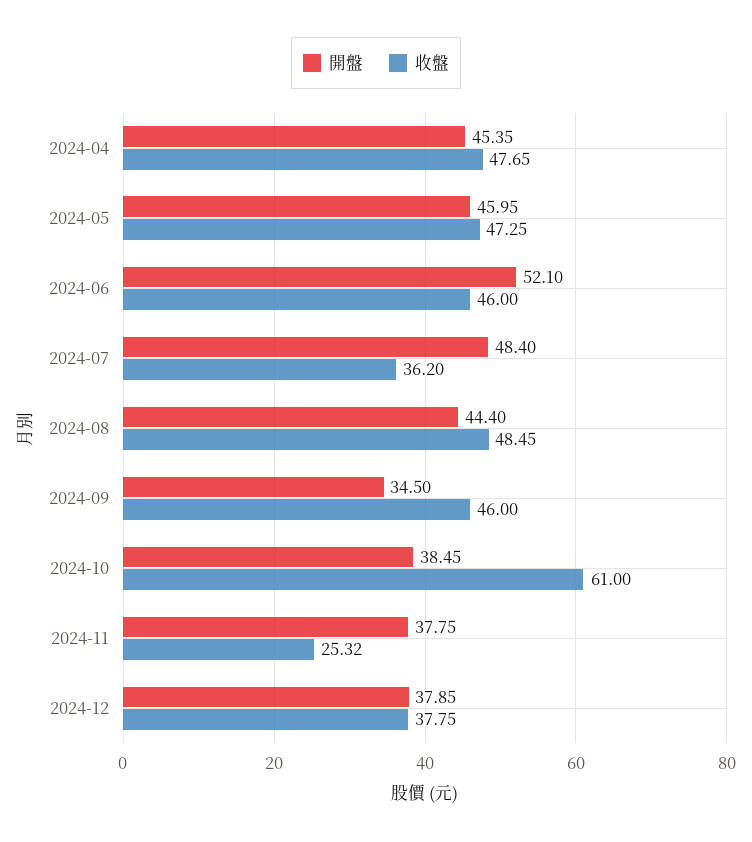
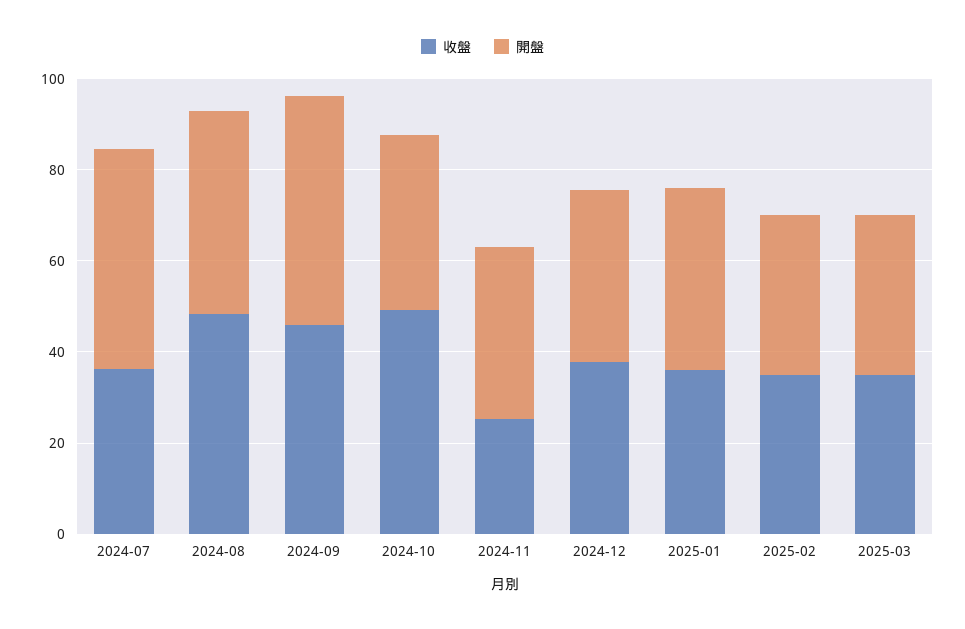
開盤, 2024-04: 45.35 -> none
收盤, 2024-04: 47.65 -> none
開盤, 2024-05: 45.95 -> none
收盤, 2024-05: 47.25 -> none
開盤, 2024-06: 52.1 -> none
收盤, 2024-06: 46 -> none
開盤, 2024-09: 34.5 -> 50
收盤, 2024-10: 61 -> 50
收盤, 2025-01: none -> 35
開盤, 2025-01: none -> 40
收盤, 2025-02: none -> 35
開盤, 2025-02: none -> 35
收盤, 2025-03: none -> 35
開盤, 2025-03: none -> 35

